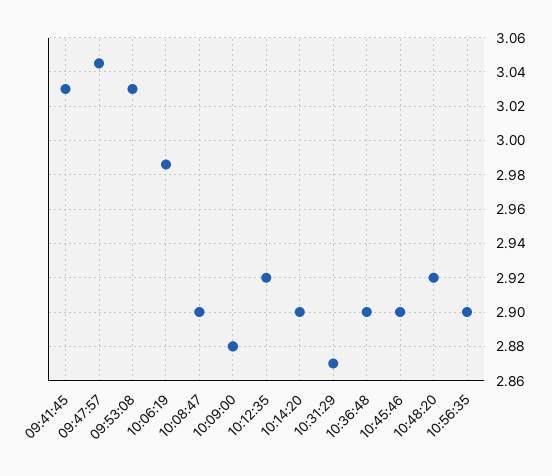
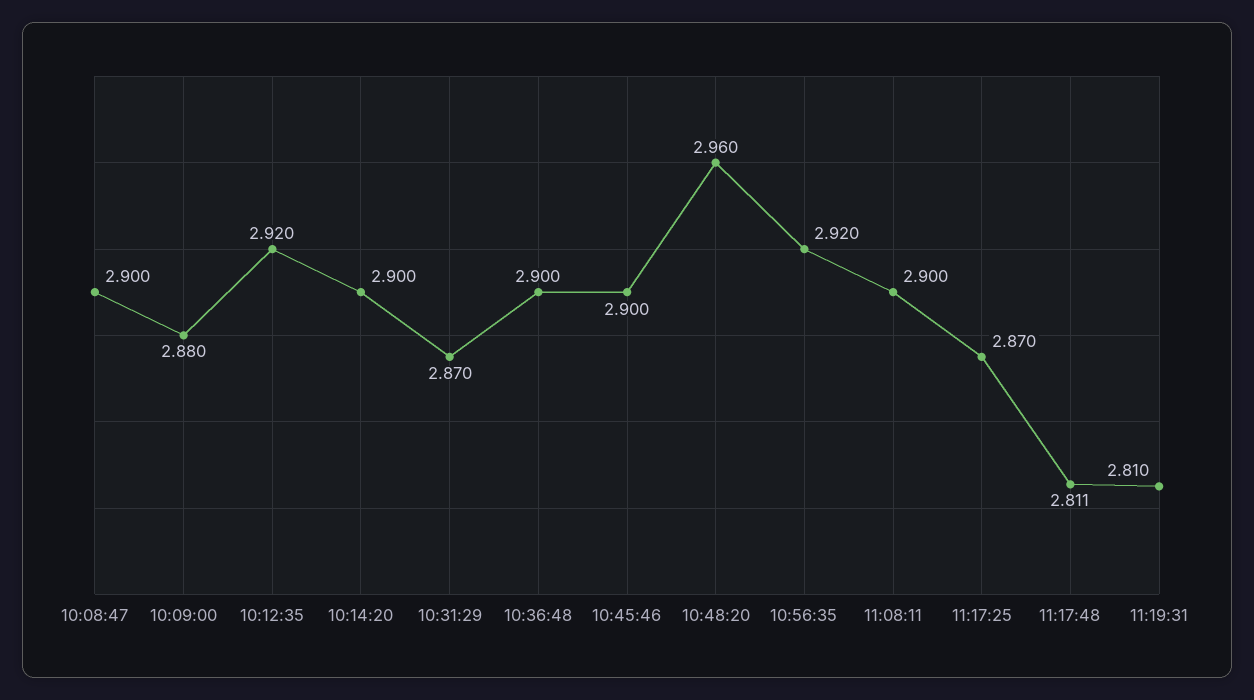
09:41:45: 3.03 -> none
09:47:57: 3.045 -> none
09:53:08: 3.03 -> none
10:06:19: 2.985 -> none
10:48:20: 2.92 -> 2.96
10:56:35: 2.9 -> 2.92
11:08:11: none -> 2.9
11:17:25: none -> 2.87
11:17:48: none -> 2.811
11:19:31: none -> 2.81

